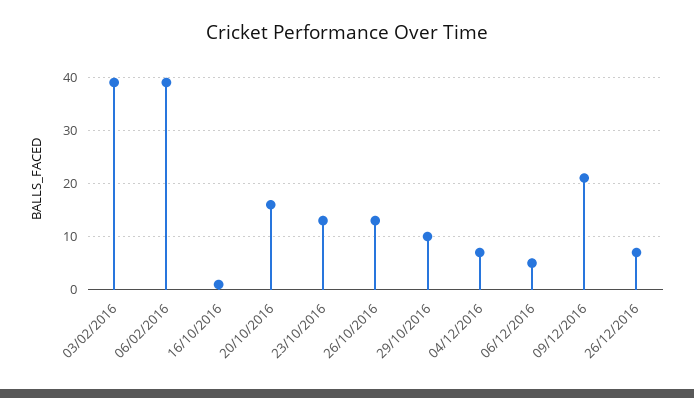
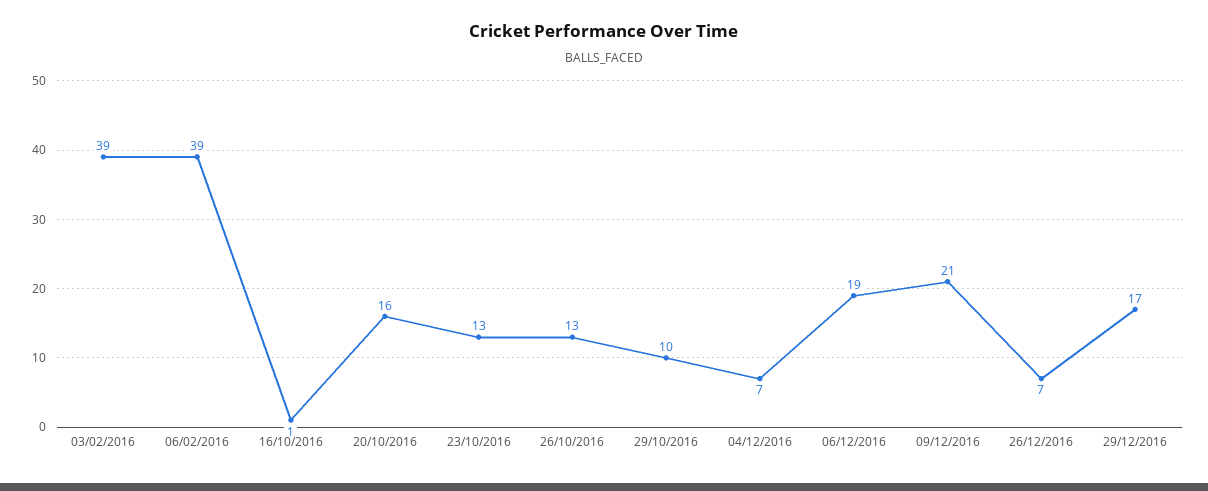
06/12/2016: 5 -> 19
29/12/2016: none -> 17

